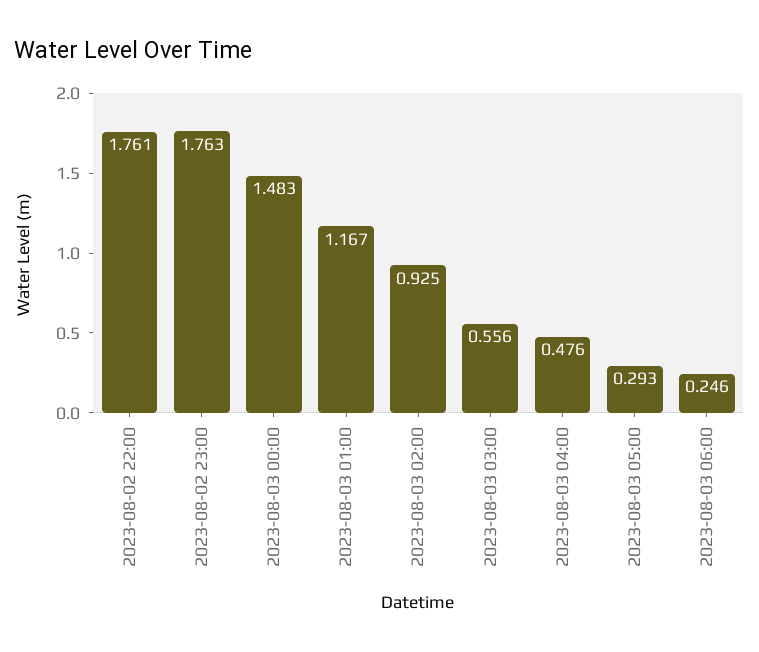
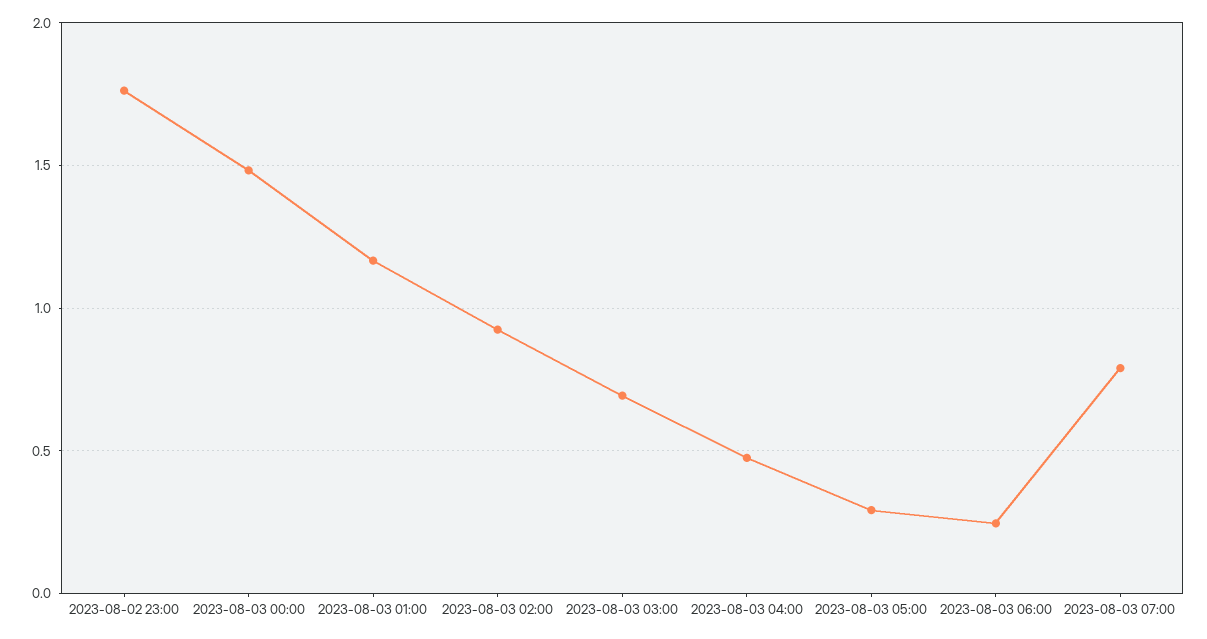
2023-08-02 22:00: 1.761 -> none
2023-08-03 03:00: 0.556 -> 0.7
2023-08-03 07:00: none -> 0.8

